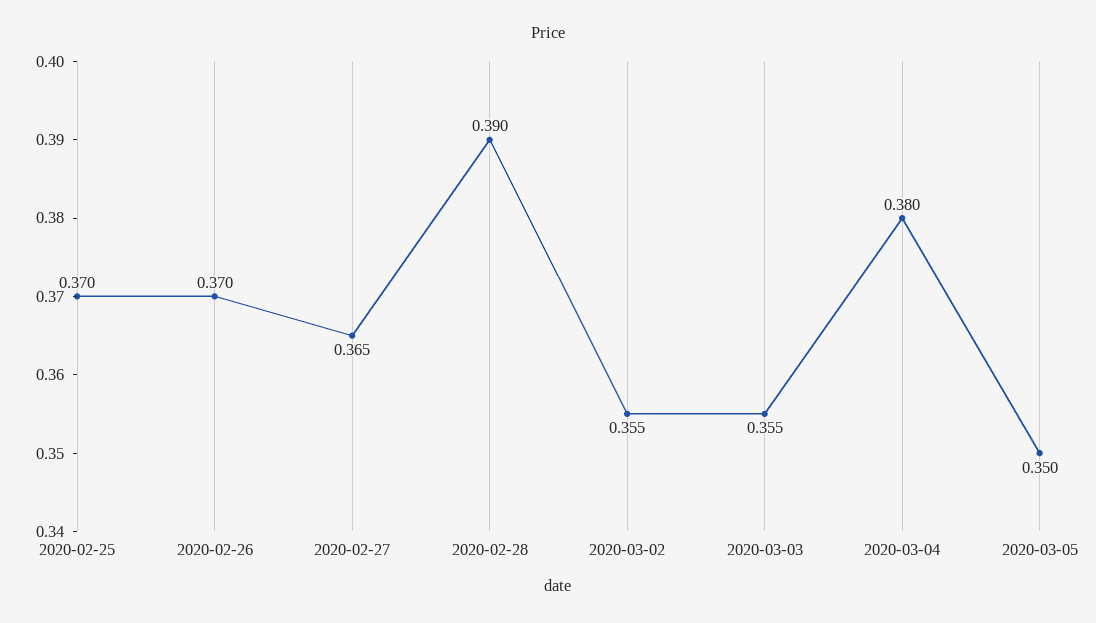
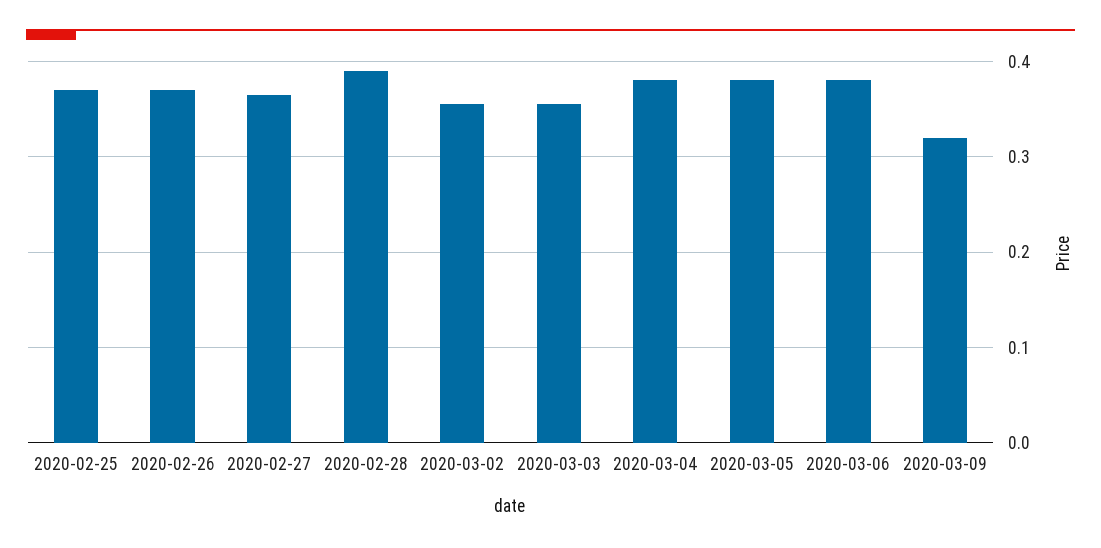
2020-03-05: 0.35 -> 0.38
2020-03-06: none -> 0.38
2020-03-09: none -> 0.32

